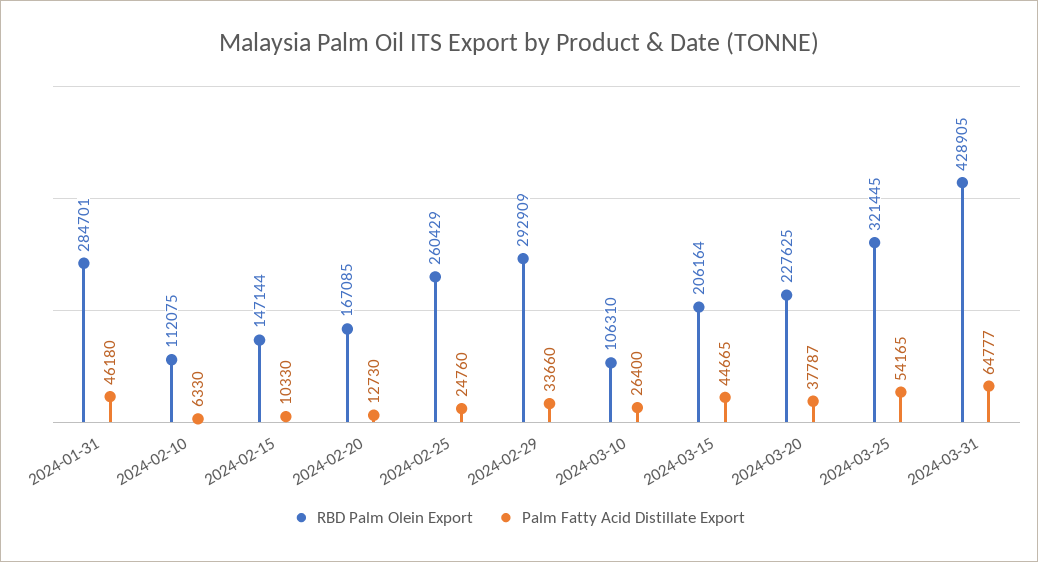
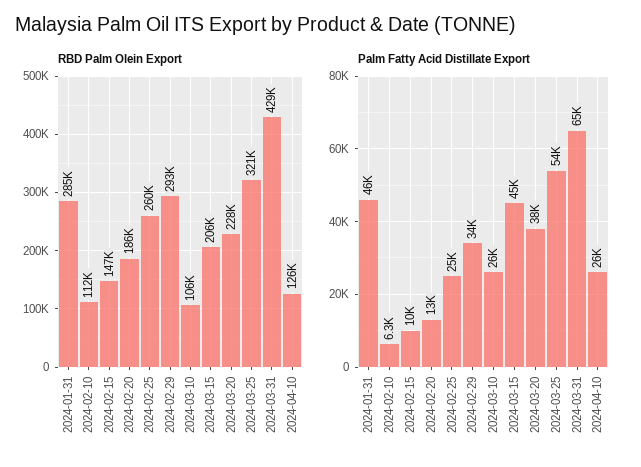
RBD Palm Olein Export, 2024-02-20: 167085 -> 186000
RBD Palm Olein Export, 2024-04-10: none -> 126000
Palm Fatty Acid Distillate Export, 2024-04-10: none -> 26000

